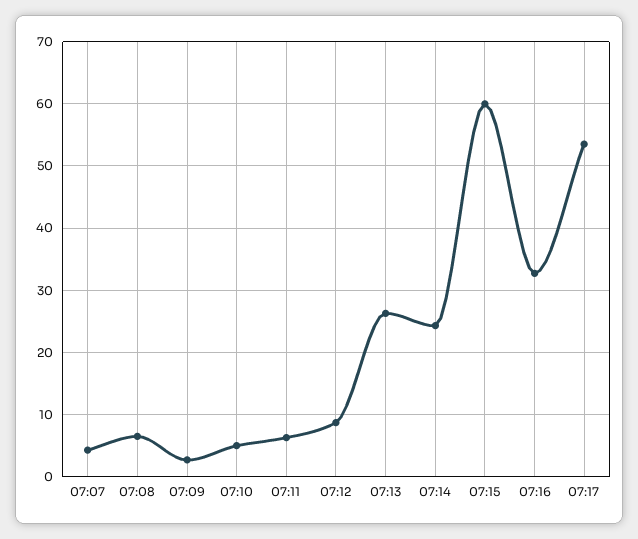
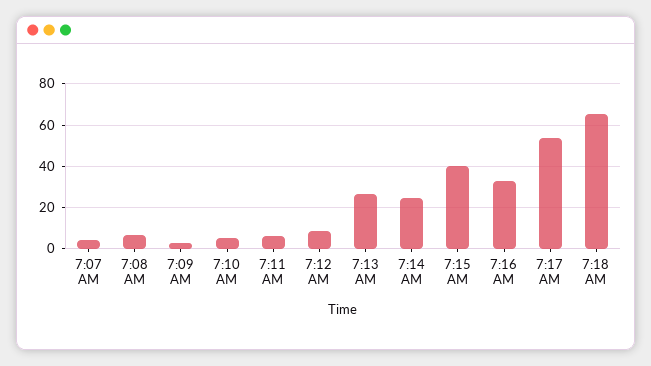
07:15: 60 -> 40
7:18 AM: none -> 65

